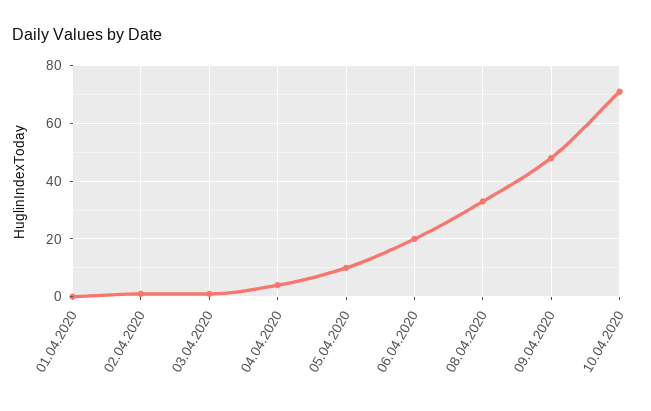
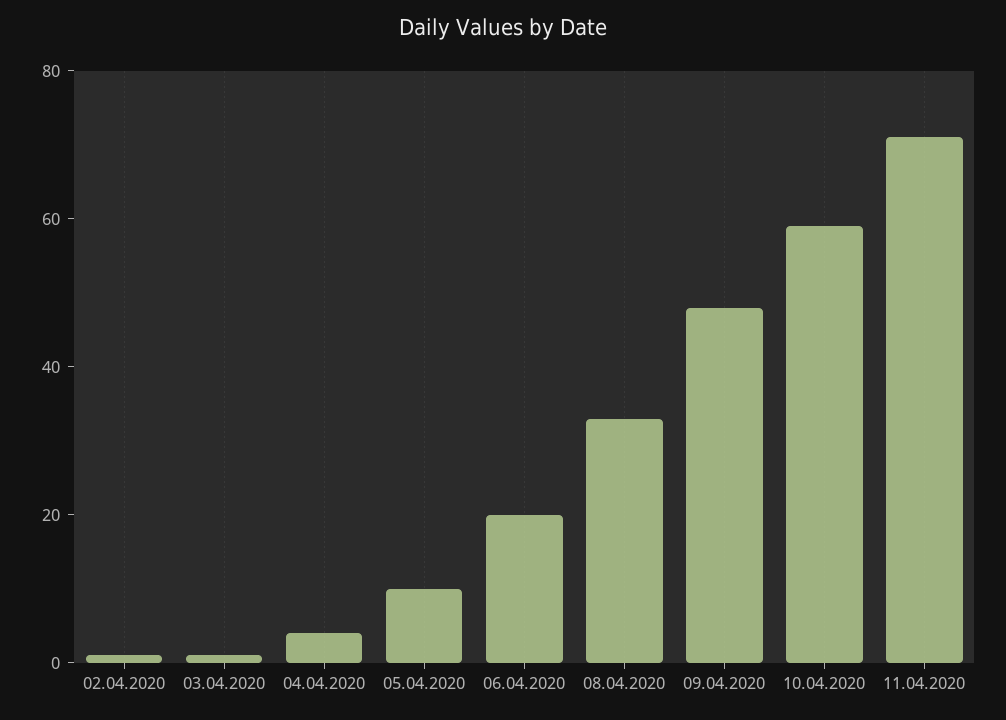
01.04.2020: 0 -> none
10.04.2020: 70 -> 60
11.04.2020: none -> 70

